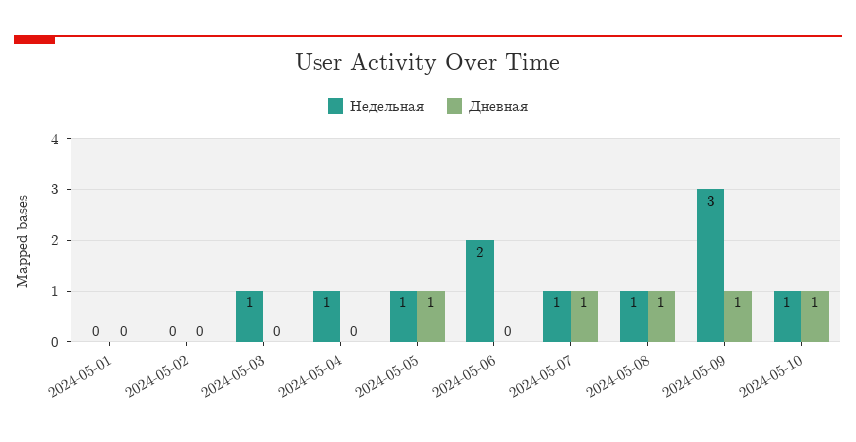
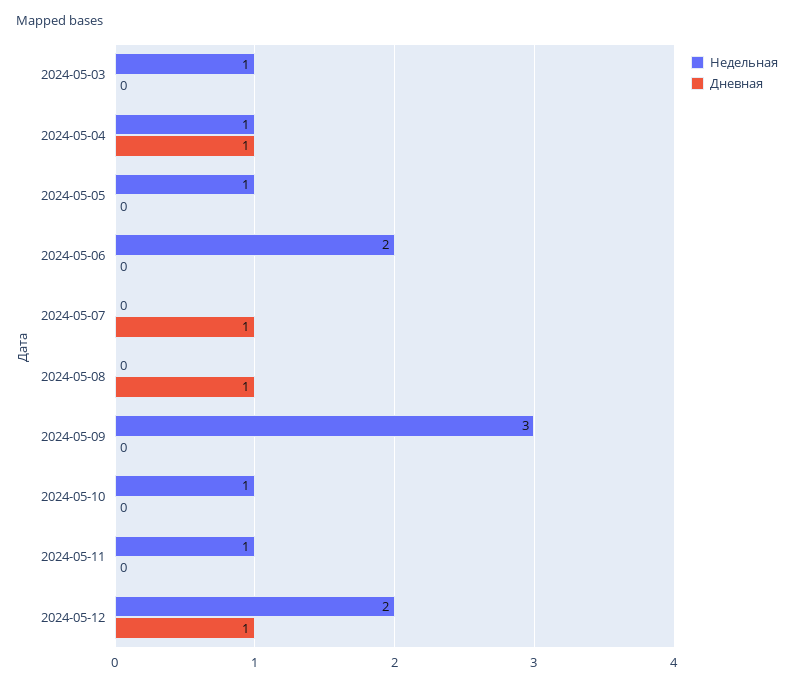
Недельная, 2024-05-01: 0 -> none
Дневная, 2024-05-01: 0 -> none
Недельная, 2024-05-02: 0 -> none
Дневная, 2024-05-02: 0 -> none
Дневная, 2024-05-04: 0 -> 1
Дневная, 2024-05-05: 1 -> 0
Недельная, 2024-05-07: 1 -> 0
Недельная, 2024-05-08: 1 -> 0
Дневная, 2024-05-09: 1 -> 0
Дневная, 2024-05-10: 1 -> 0
Недельная, 2024-05-11: none -> 1
Дневная, 2024-05-11: none -> 0
Недельная, 2024-05-12: none -> 2
Дневная, 2024-05-12: none -> 1

